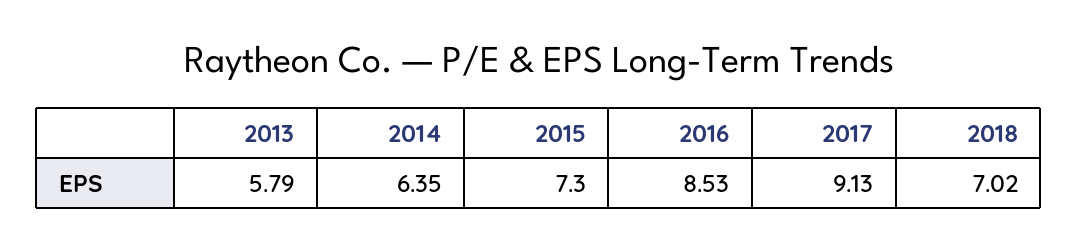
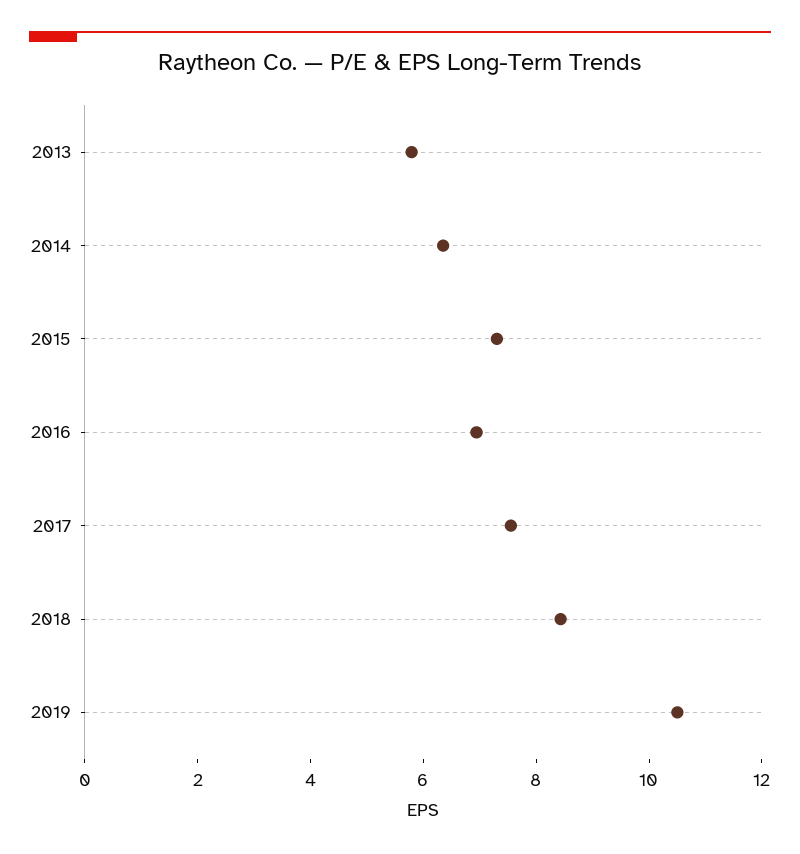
2016: 8.53 -> 7
2017: 9.13 -> 7.5
2018: 7.02 -> 8.5
2019: none -> 10.5

